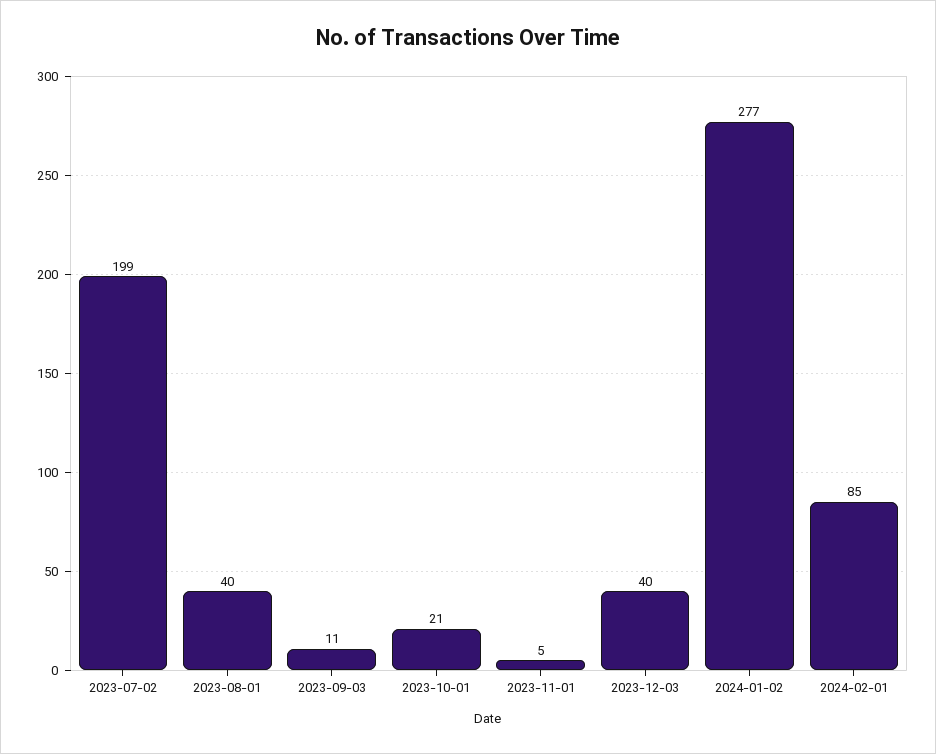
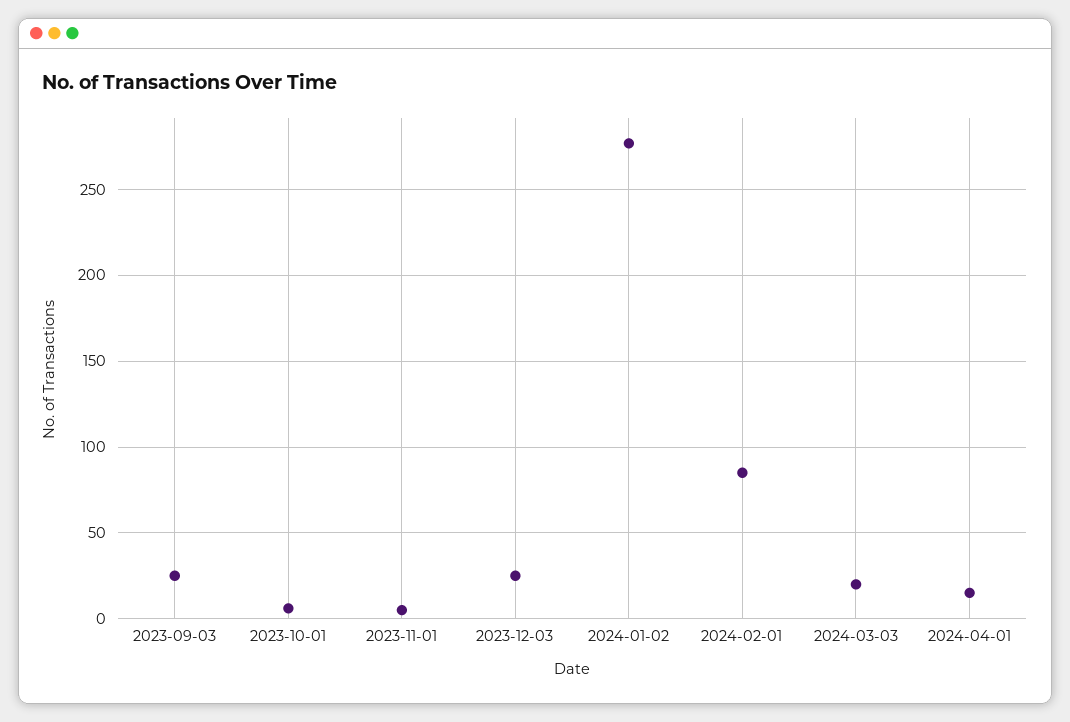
2023-07-02: 199 -> none
2023-08-01: 40 -> none
2023-09-03: 11 -> 25
2023-10-01: 21 -> 5
2023-12-03: 40 -> 25
2024-03-03: none -> 20
2024-04-01: none -> 15

